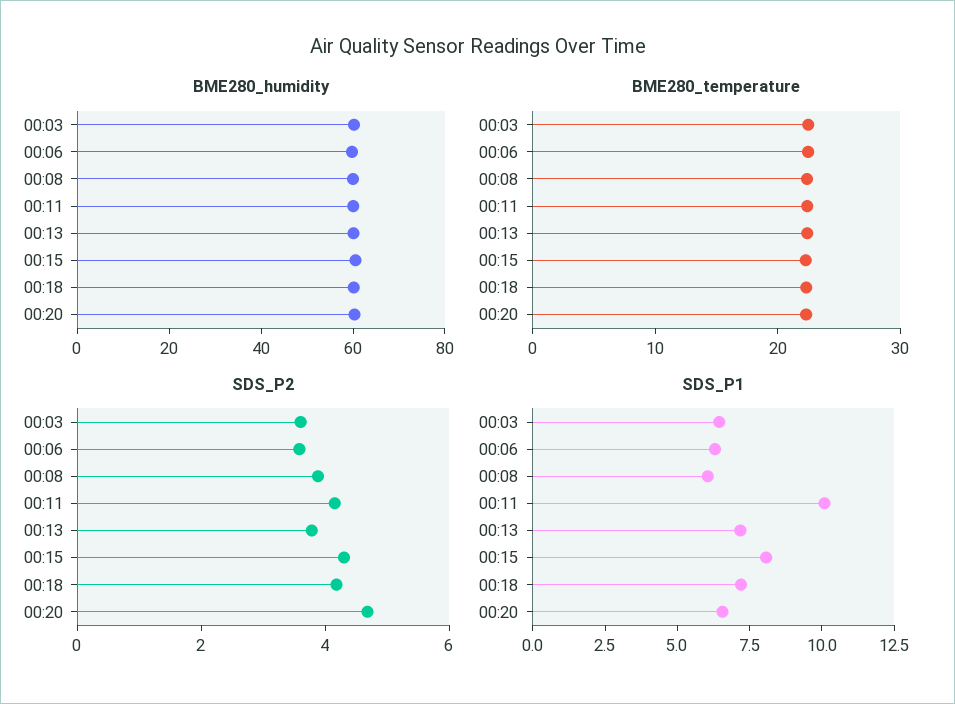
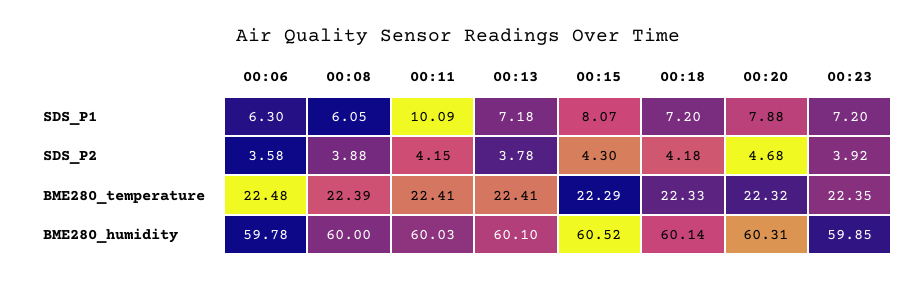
BME280_humidity, 00:03: 60 -> none
BME280_temperature, 00:03: 22 -> none
SDS_P2, 00:03: 3.5 -> none
SDS_P1, 00:03: 6.5 -> none
SDS_P1, 00:20: 6.5 -> 7.88
SDS_P1, 00:23: none -> 7.2
SDS_P2, 00:23: none -> 3.92
BME280_temperature, 00:23: none -> 22.35
BME280_humidity, 00:23: none -> 59.85

